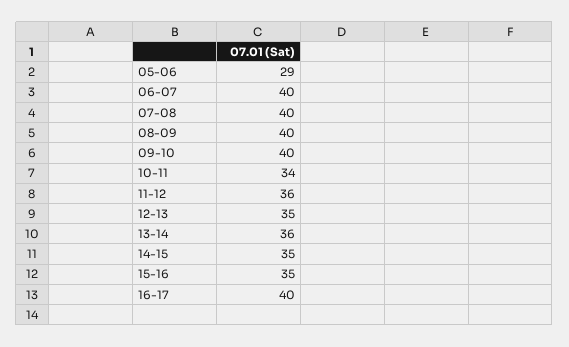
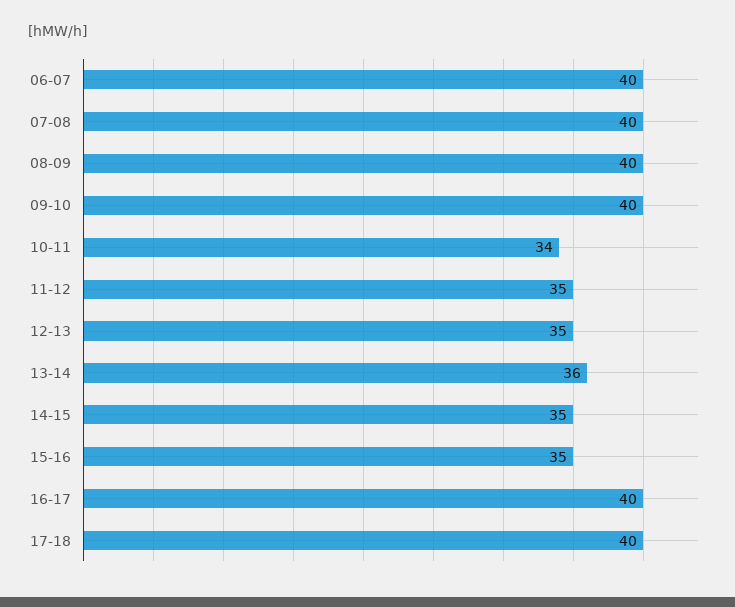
05-06: 29 -> none
11-12: 36 -> 35
17-18: none -> 40

